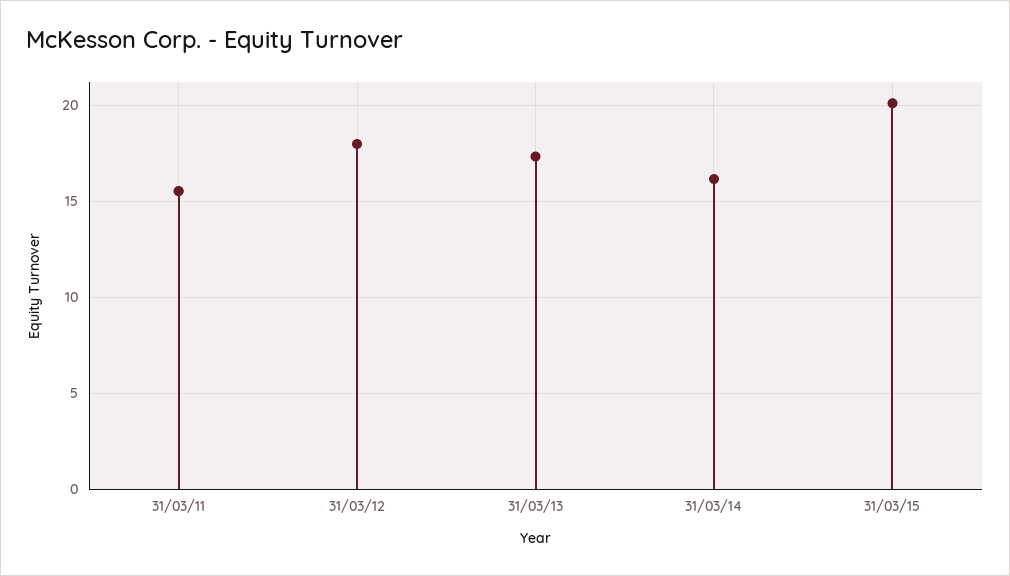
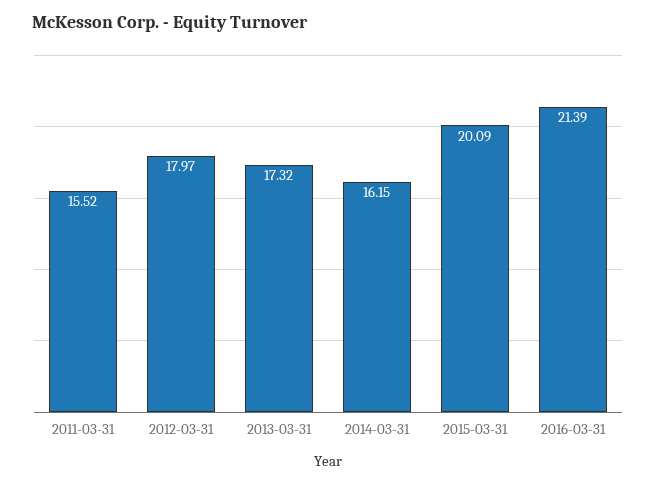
2016-03-31: none -> 21.39

